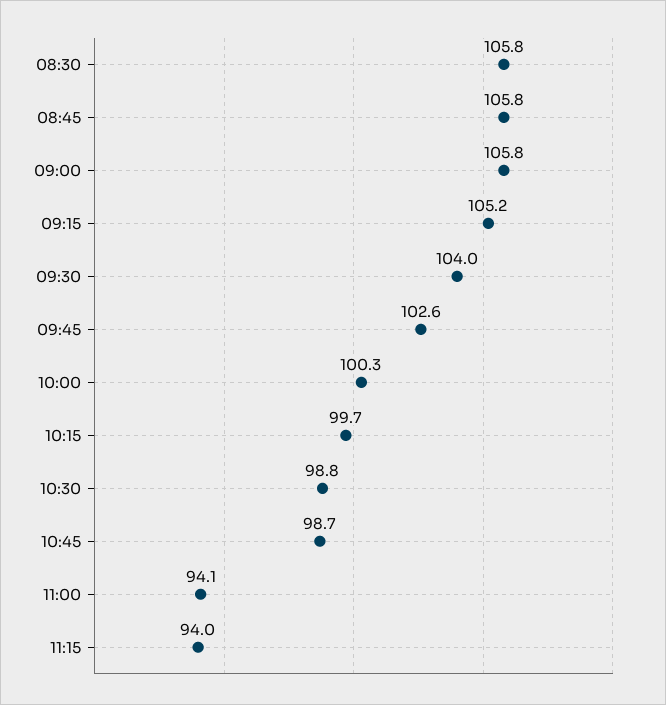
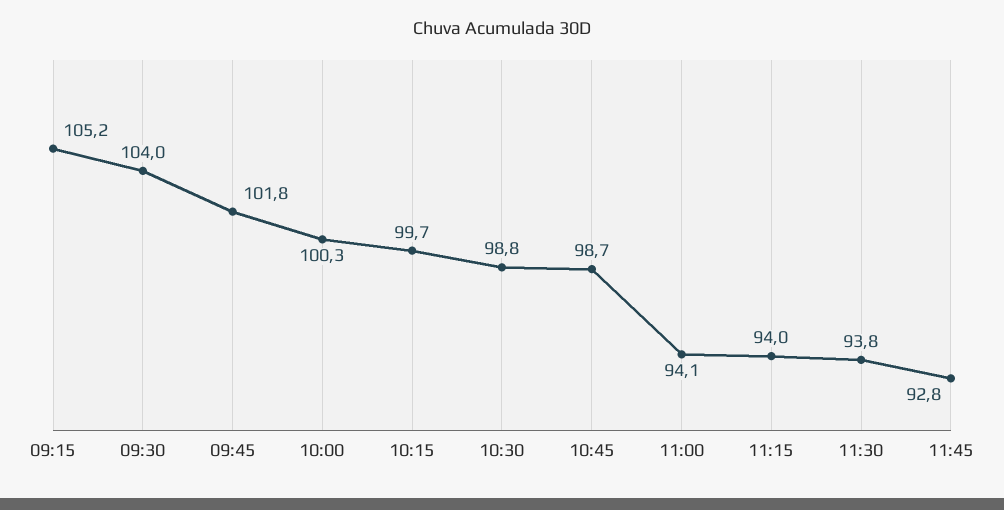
08:30: 105.8 -> none
08:45: 105.8 -> none
09:00: 105.8 -> none
09:45: 102.6 -> 101.8
11:30: none -> 93.8
11:45: none -> 92.8

